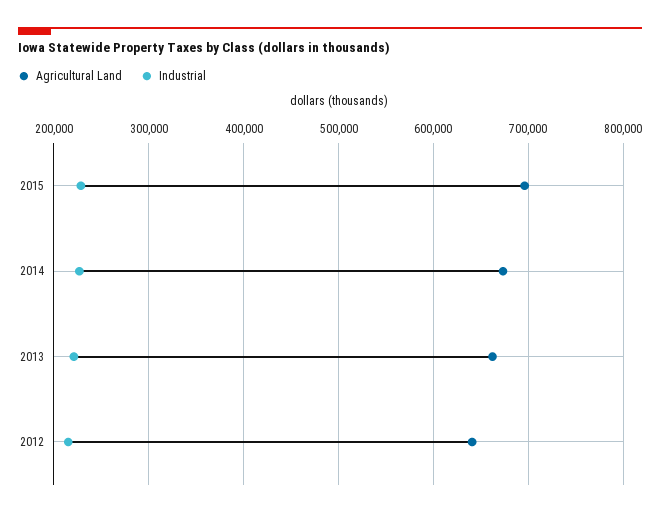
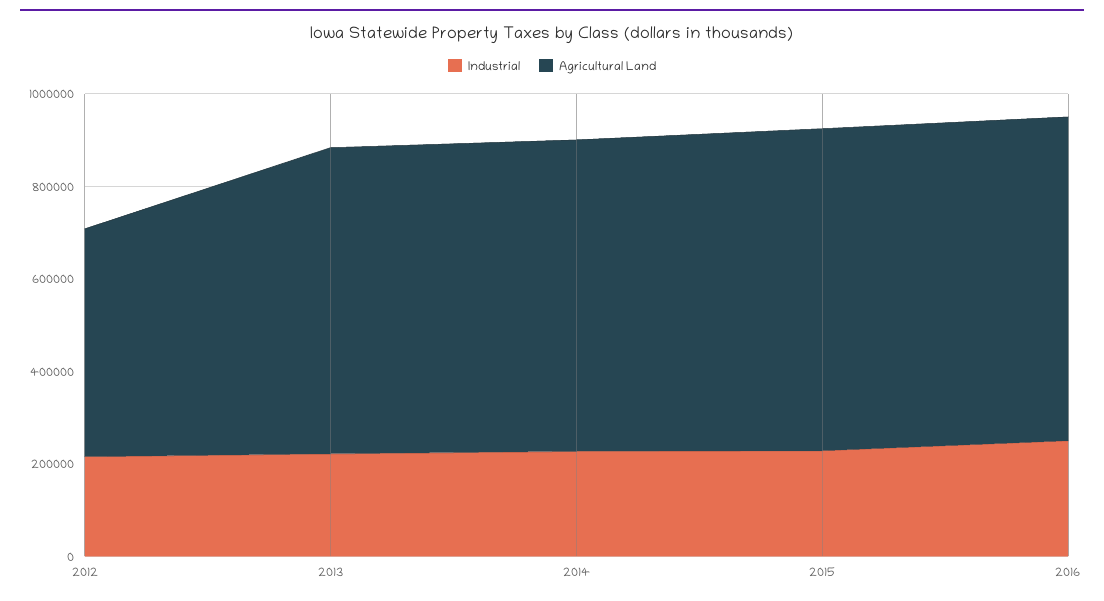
Agricultural Land, 2012: 640000 -> 500000
Industrial, 2016: none -> 250000
Agricultural Land, 2016: none -> 700000

